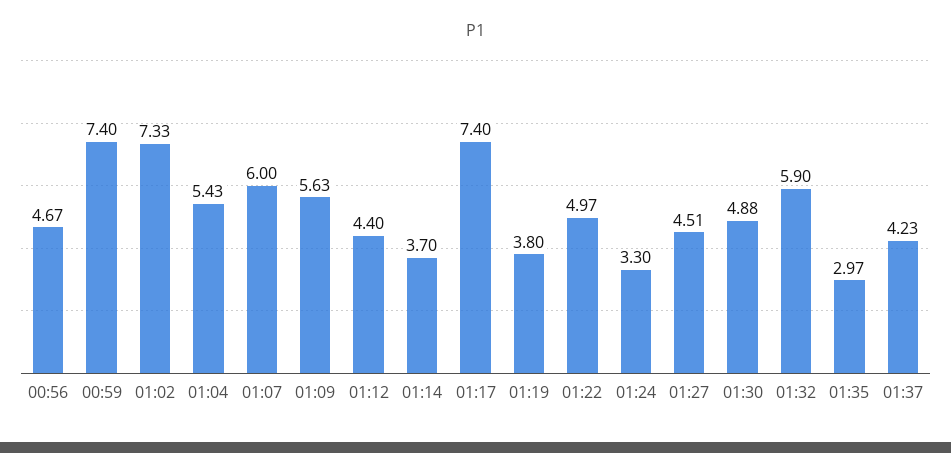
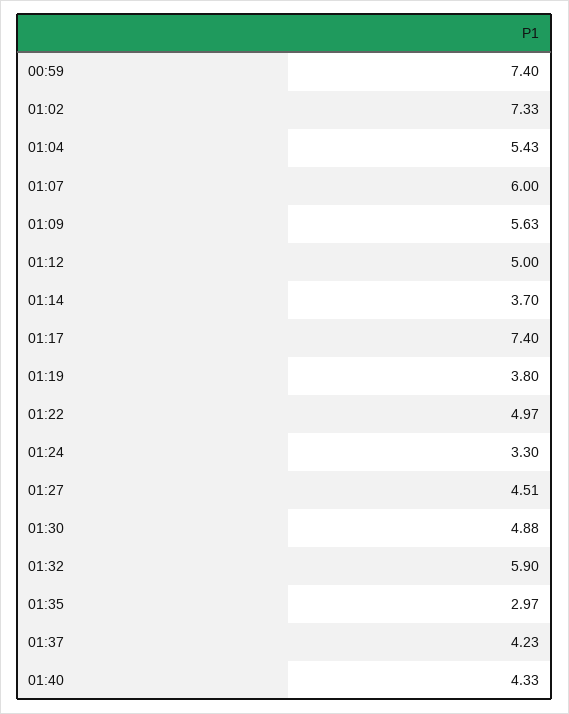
00:56: 4.67 -> none
01:12: 4.4 -> 5
01:40: none -> 4.33

